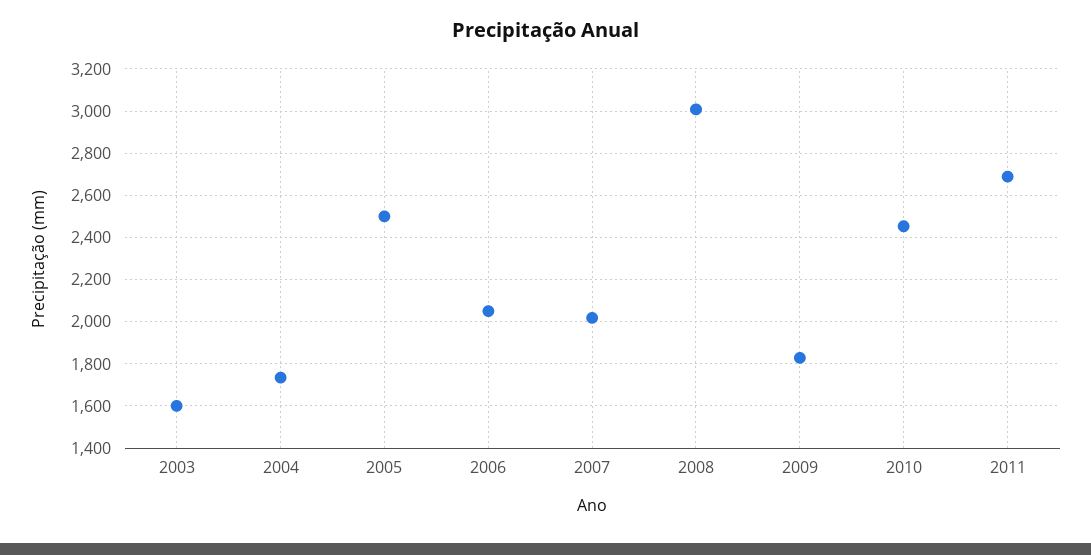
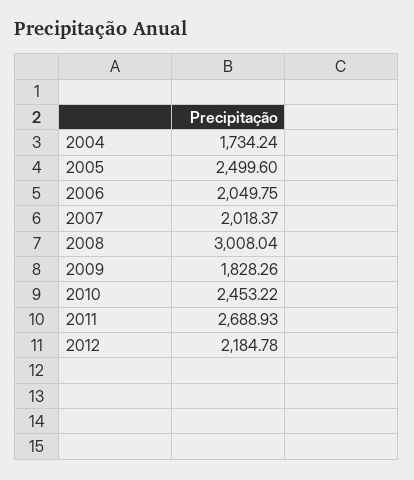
2003: 1600 -> none
2012: none -> 2184.78

